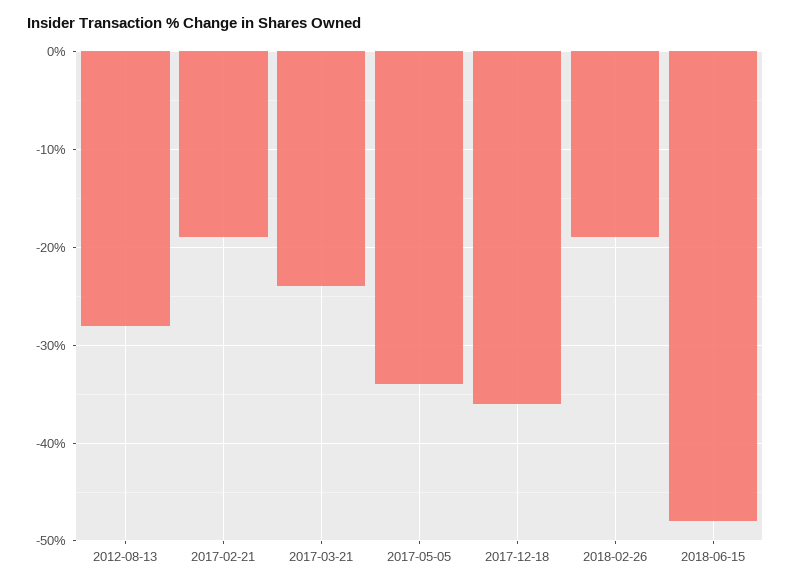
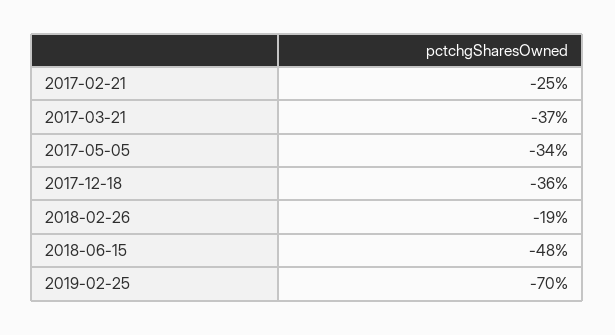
2012-08-13: -28 -> none
2017-02-21: -19 -> -25
2017-03-21: -24 -> -37
2019-02-25: none -> -70

